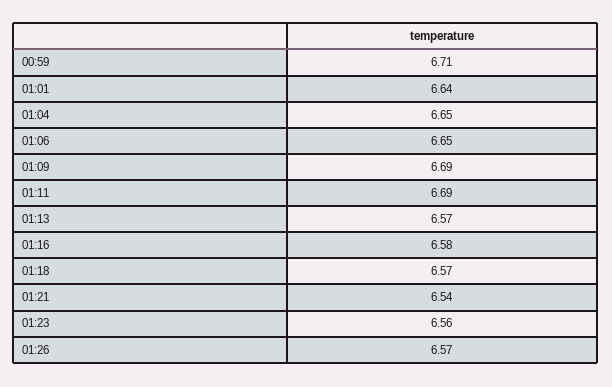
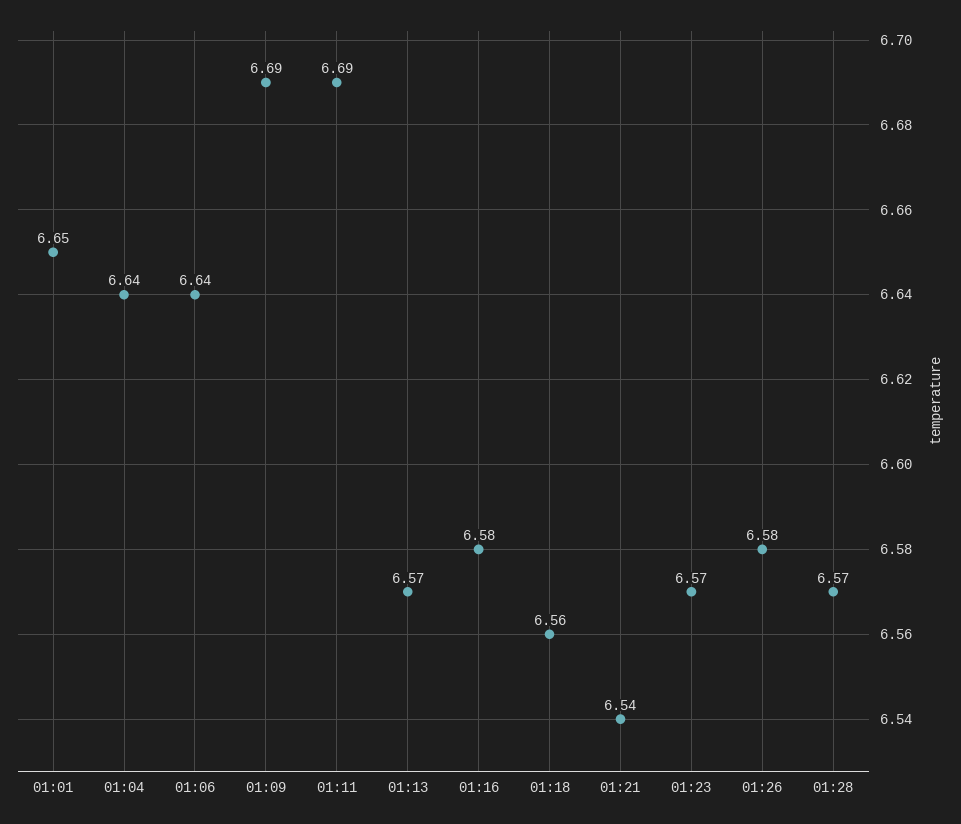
00:59: 6.71 -> none
01:01: 6.64 -> 6.65
01:04: 6.65 -> 6.64
01:06: 6.65 -> 6.64
01:18: 6.57 -> 6.56
01:23: 6.56 -> 6.57
01:26: 6.57 -> 6.58
01:28: none -> 6.57

